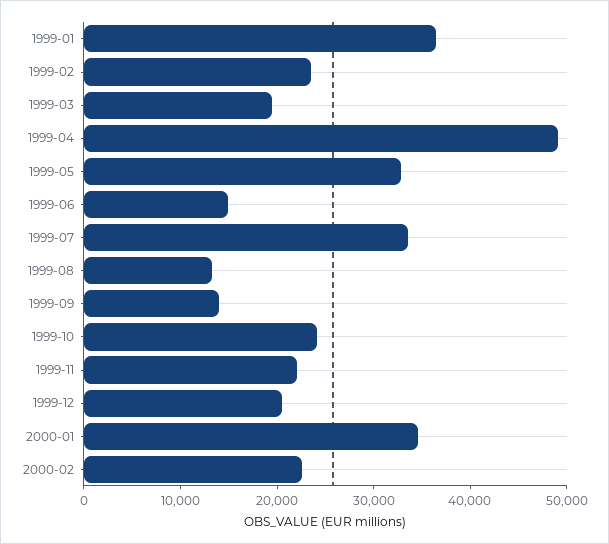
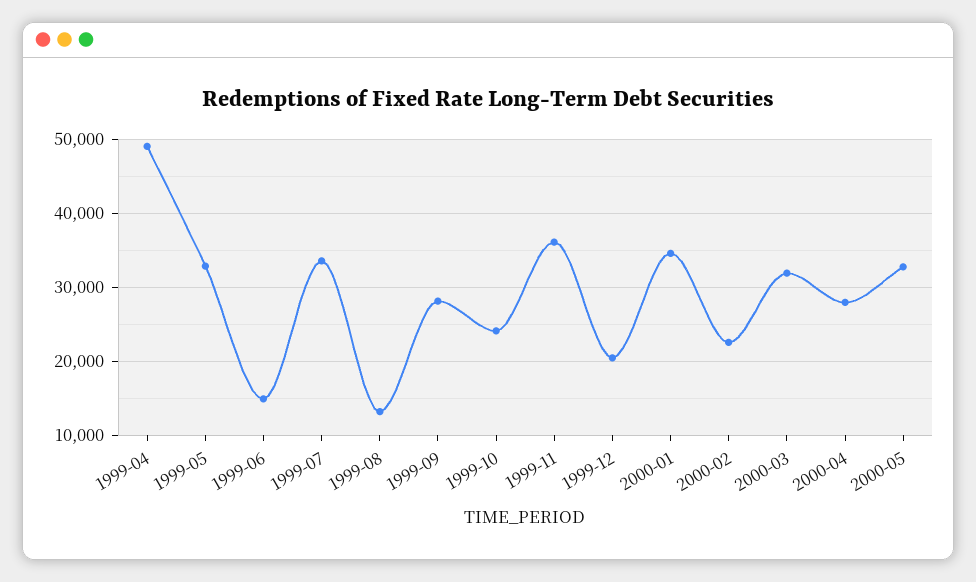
1999-01: 36000 -> none
1999-02: 24000 -> none
1999-03: 20000 -> none
1999-09: 14000 -> 28000
1999-11: 22000 -> 36000
2000-03: none -> 32000
2000-04: none -> 28000
2000-05: none -> 33000

